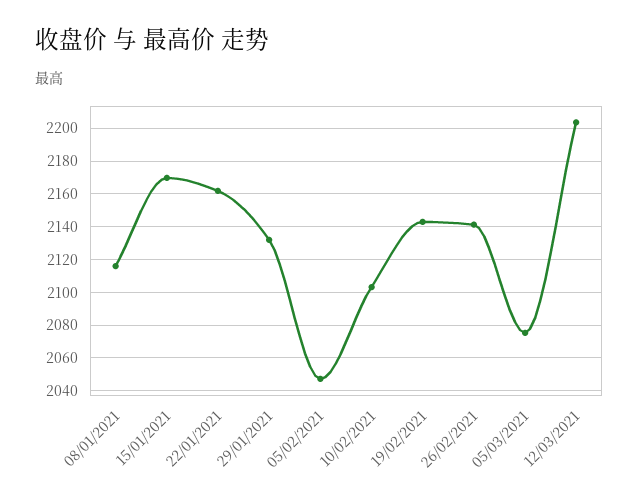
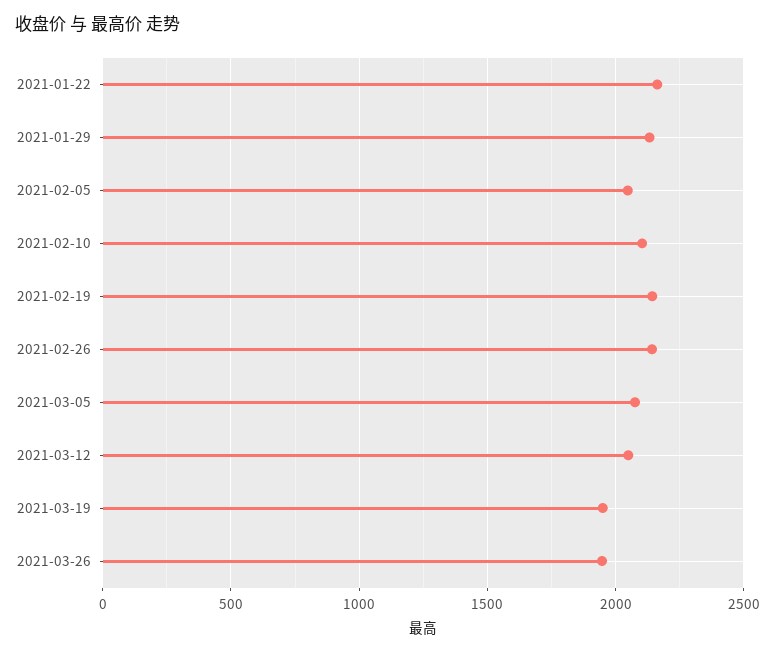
08/01/2021: 2115 -> none
15/01/2021: 2170 -> none
12/03/2021: 2205 -> 2050
2021-03-19: none -> 1950
2021-03-26: none -> 1950

